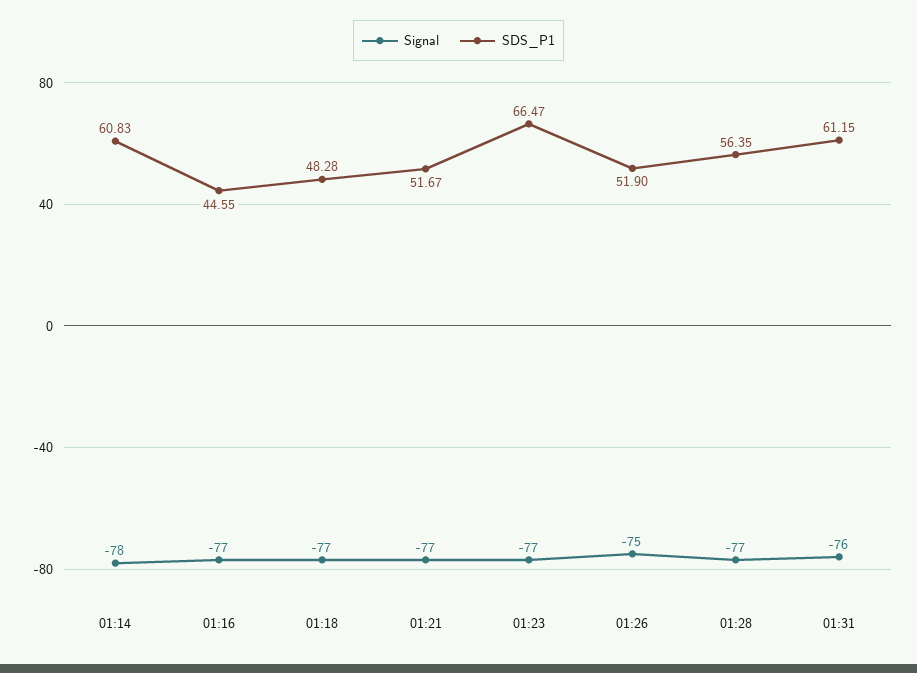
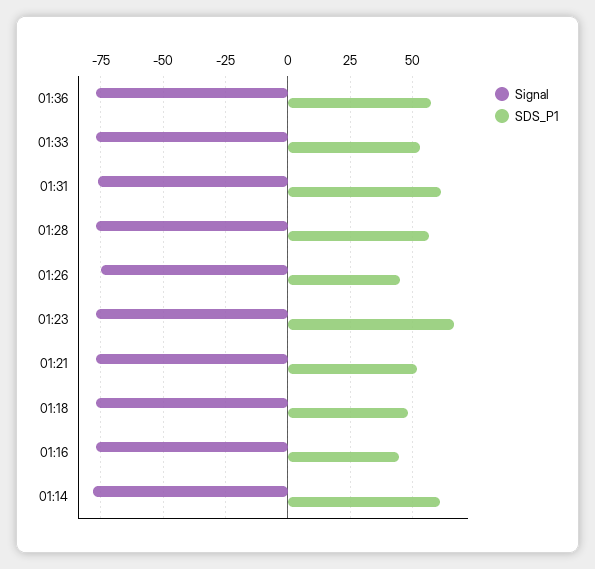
SDS_P1, 01:26: 51.9 -> 45
Signal, 01:36: none -> -77.5
SDS_P1, 01:36: none -> 57.5
Signal, 01:33: none -> -77.5
SDS_P1, 01:33: none -> 52.5

